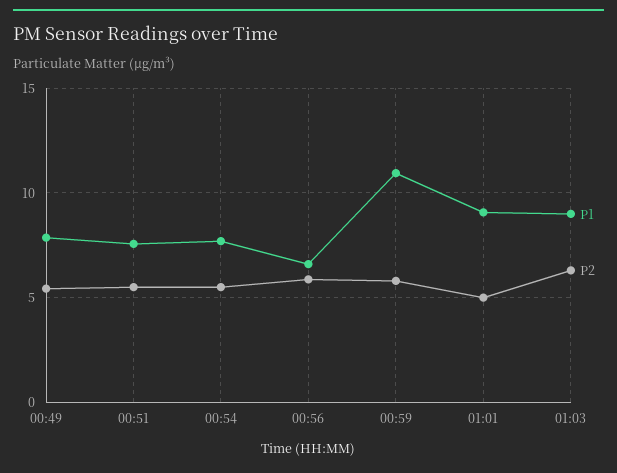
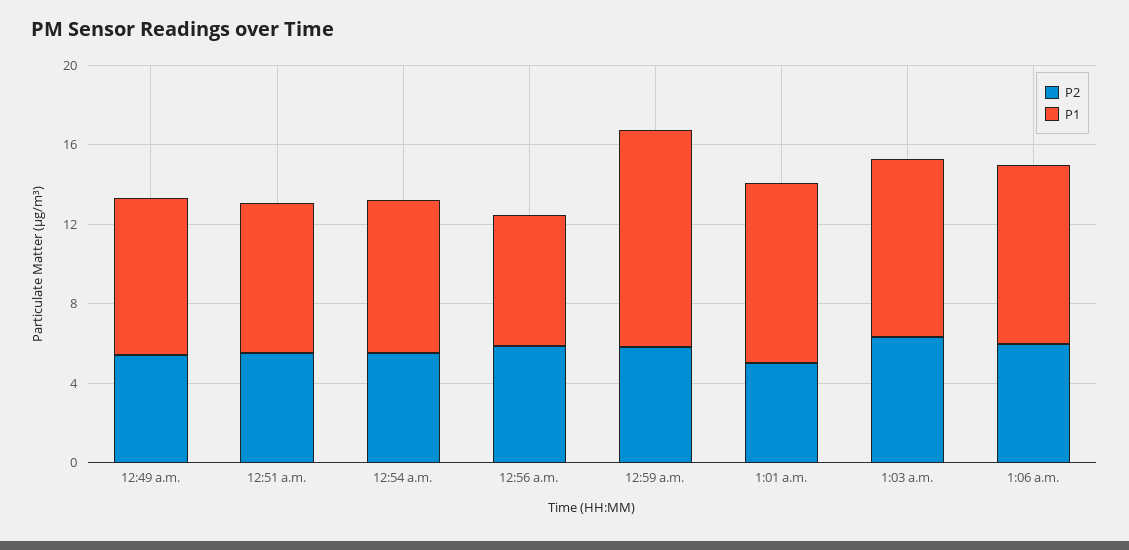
P2, 1:06 a.m.: none -> 6
P1, 1:06 a.m.: none -> 9

